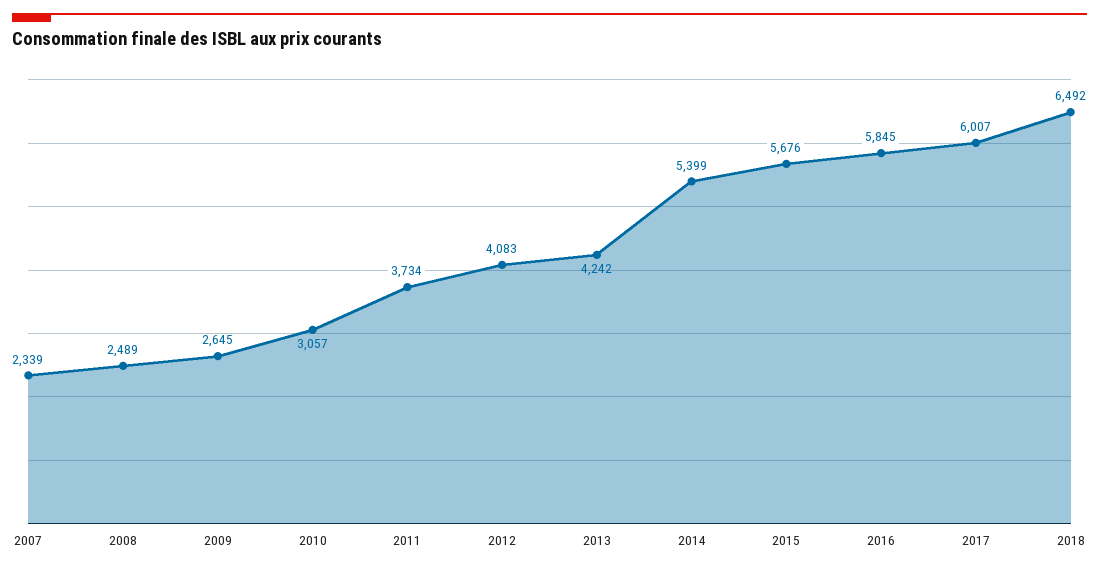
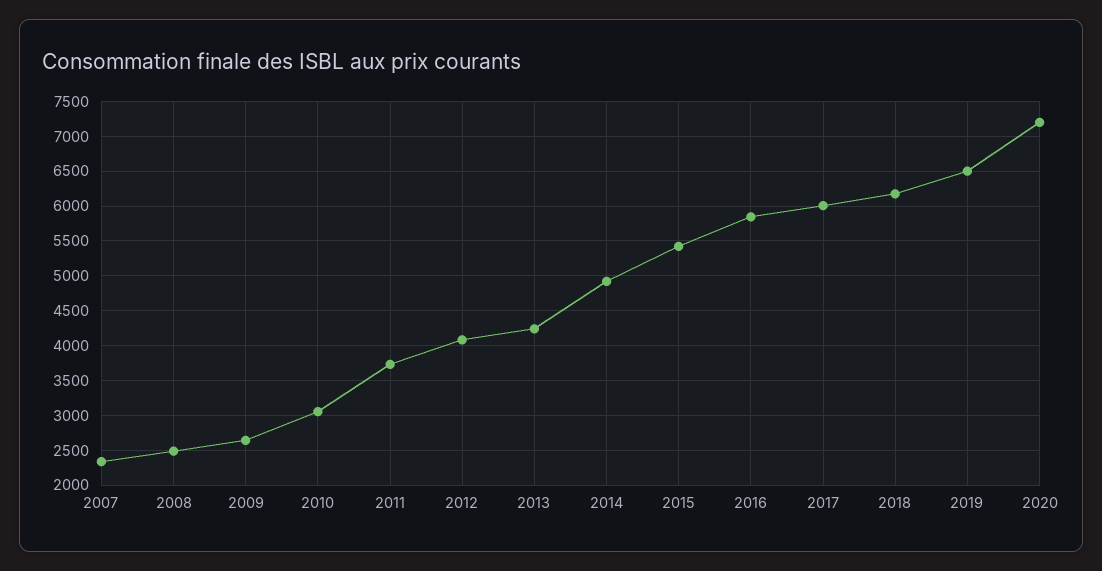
2014: 5399 -> 4900
2015: 5676 -> 5400
2018: 6492 -> 6200
2019: none -> 6500
2020: none -> 7200

